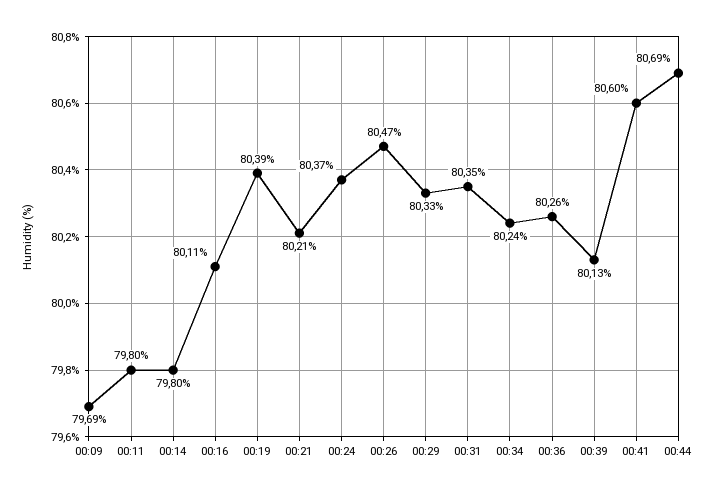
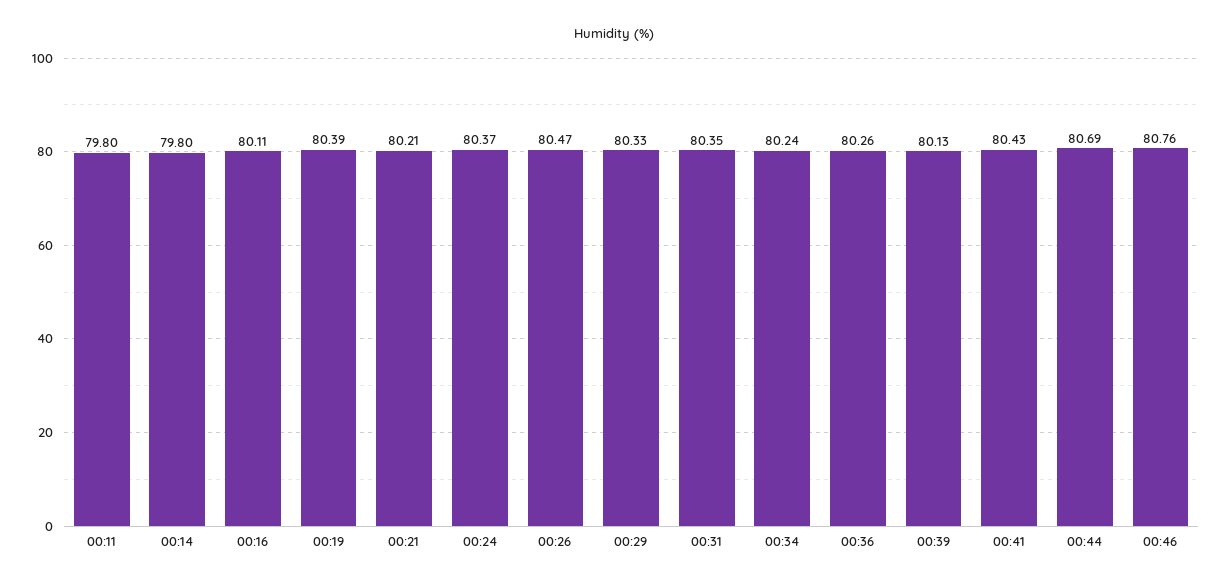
00:09: 79.69 -> none
00:41: 80.6 -> 80.43
00:46: none -> 80.76

